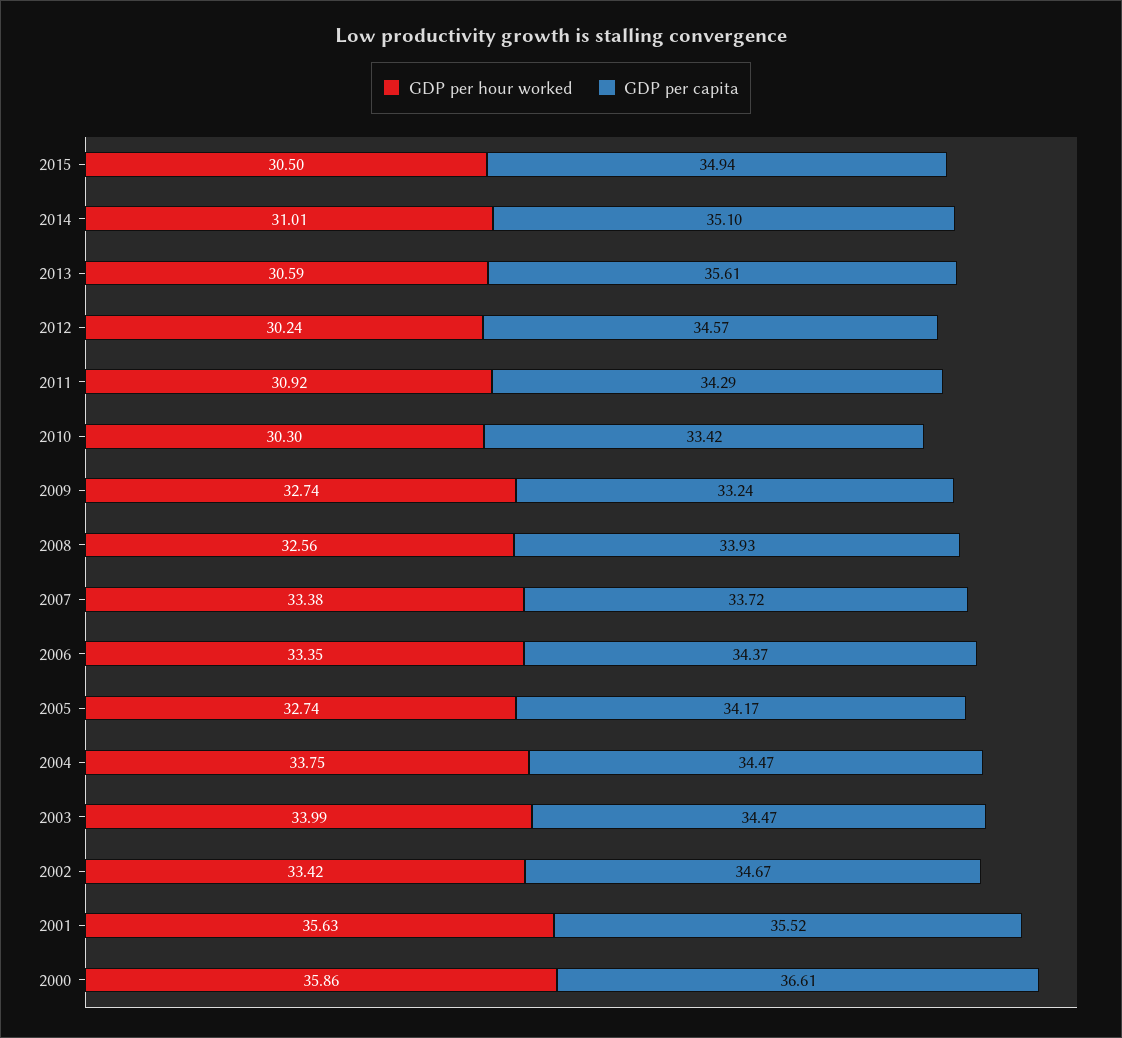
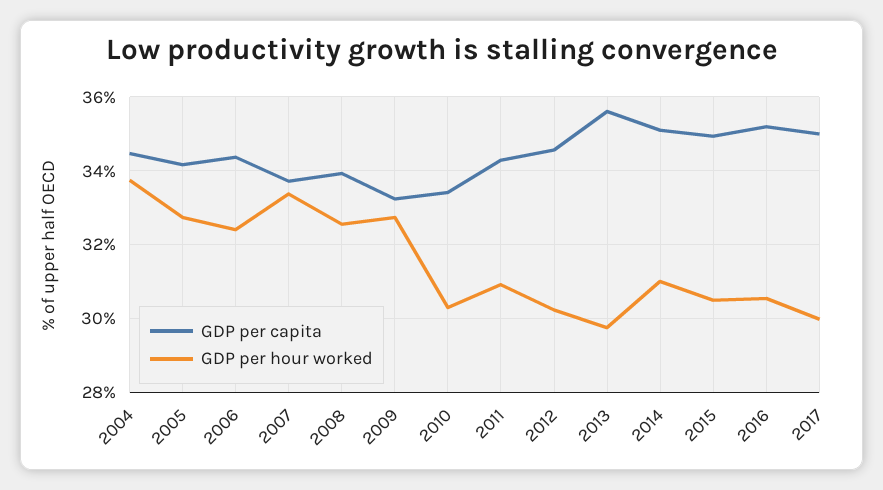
GDP per hour worked, 2013: 30.59 -> 29.8
GDP per hour worked, 2006: 33.35 -> 32.4
GDP per hour worked, 2003: 33.99 -> none
GDP per capita, 2003: 34.47 -> none
GDP per hour worked, 2002: 33.42 -> none
GDP per capita, 2002: 34.67 -> none
GDP per hour worked, 2001: 35.63 -> none
GDP per capita, 2001: 35.52 -> none
GDP per hour worked, 2000: 35.86 -> none
GDP per capita, 2000: 36.61 -> none
GDP per capita, 2016: none -> 35.2
GDP per hour worked, 2016: none -> 30.6
GDP per capita, 2017: none -> 35
GDP per hour worked, 2017: none -> 30

